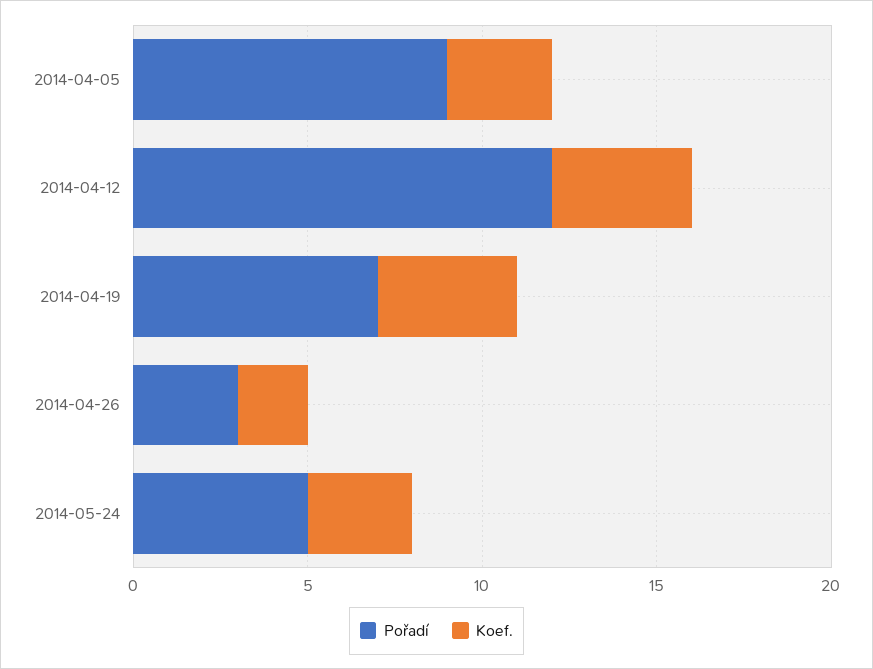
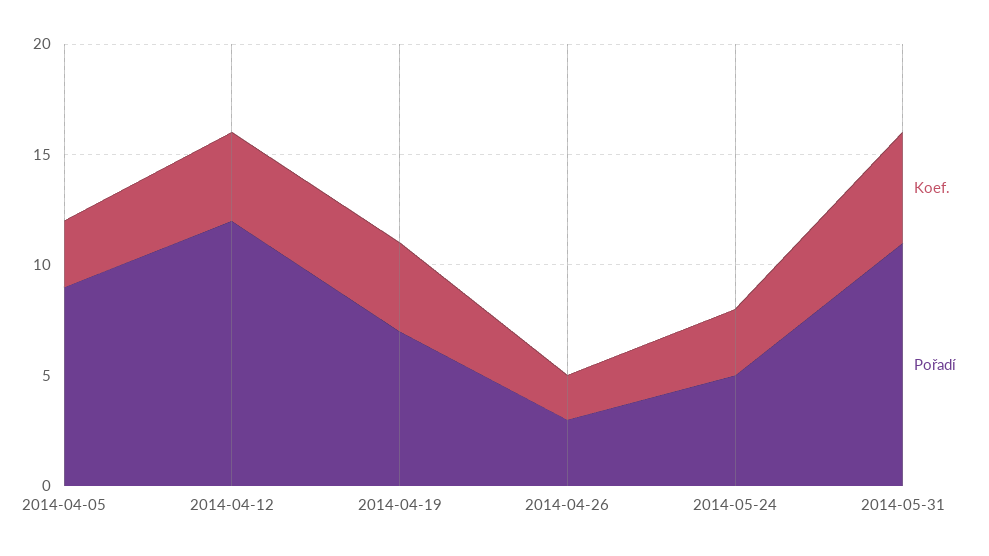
Koef., 2014-05-31: none -> 5
Pořadí, 2014-05-31: none -> 11

